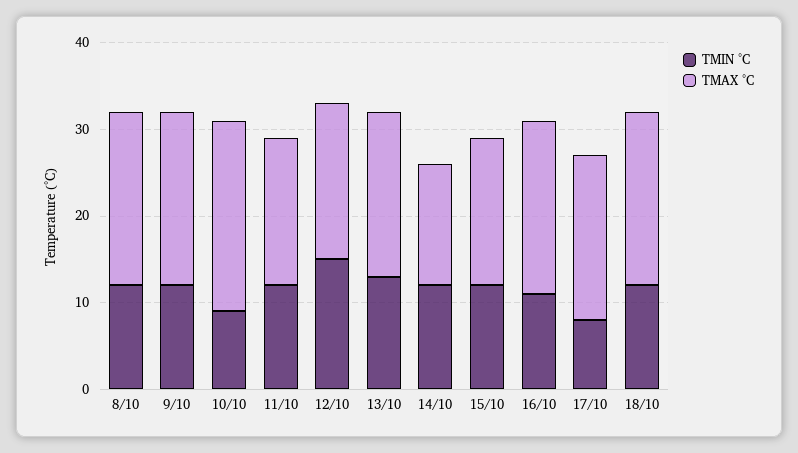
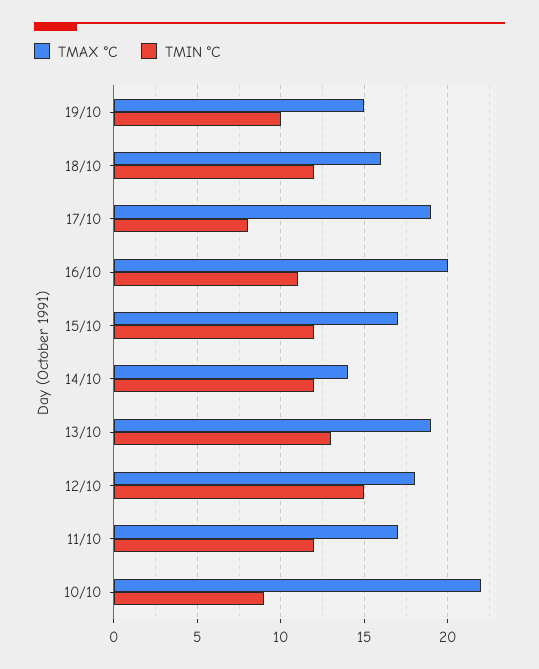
TMIN °C, 8/10: 12 -> none
TMAX °C, 8/10: 20 -> none
TMIN °C, 9/10: 12 -> none
TMAX °C, 9/10: 20 -> none
TMAX °C, 18/10: 20 -> 16
TMAX °C, 19/10: none -> 15
TMIN °C, 19/10: none -> 10

